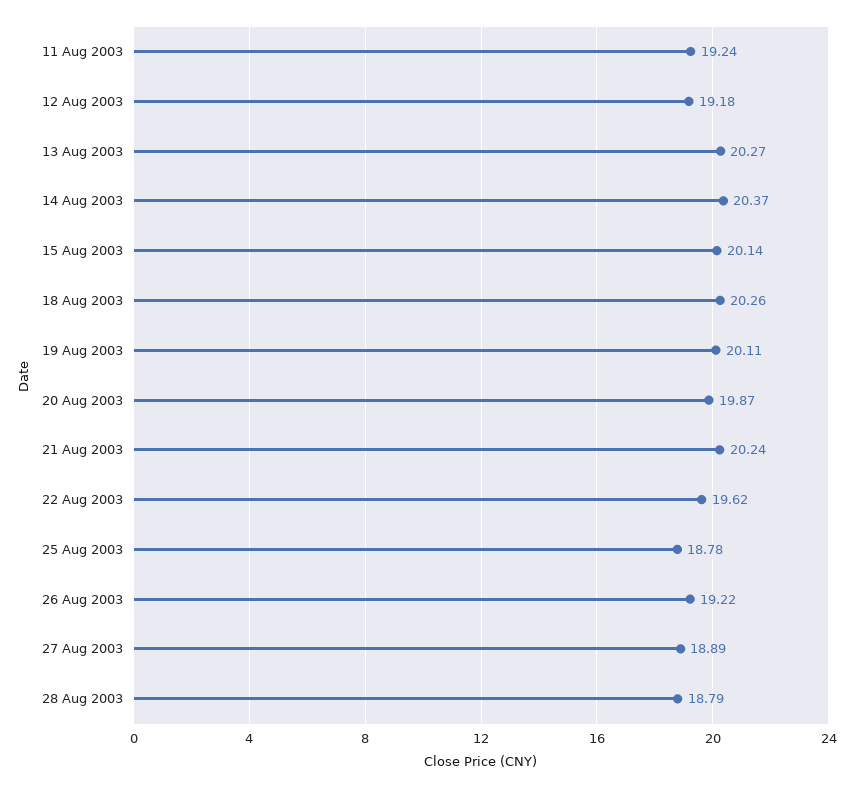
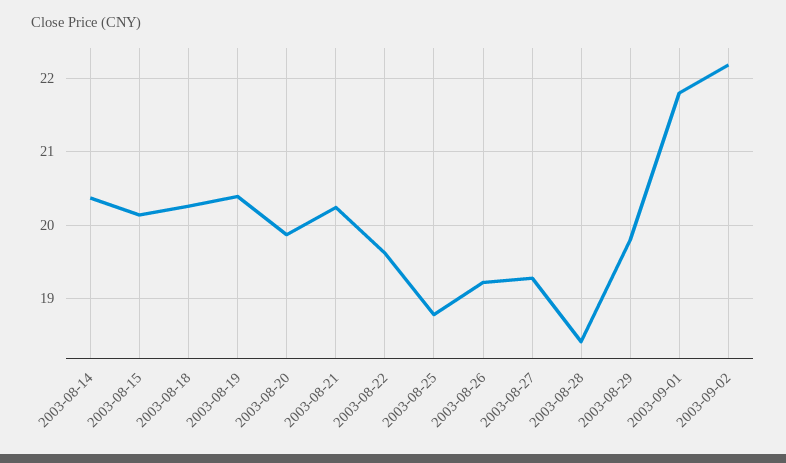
11 Aug 2003: 19.24 -> none
12 Aug 2003: 19.18 -> none
13 Aug 2003: 20.27 -> none
19 Aug 2003: 20.11 -> 20.4
27 Aug 2003: 18.89 -> 19.3
28 Aug 2003: 18.79 -> 18.4
2003-08-29: none -> 19.8
2003-09-01: none -> 21.8
2003-09-02: none -> 22.2

